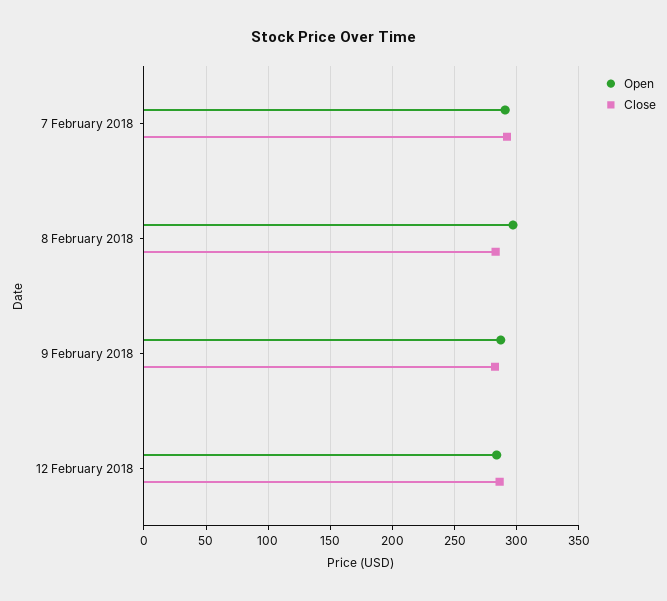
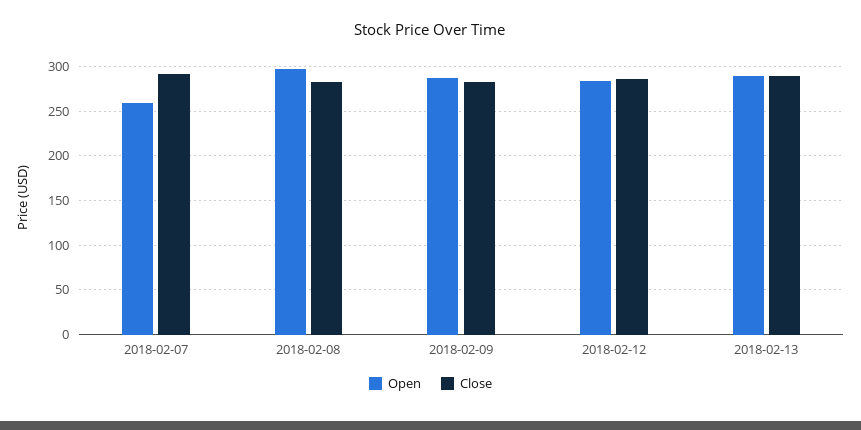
Open, 7 February 2018: 290 -> 260
Open, 2018-02-13: none -> 290
Close, 2018-02-13: none -> 290

